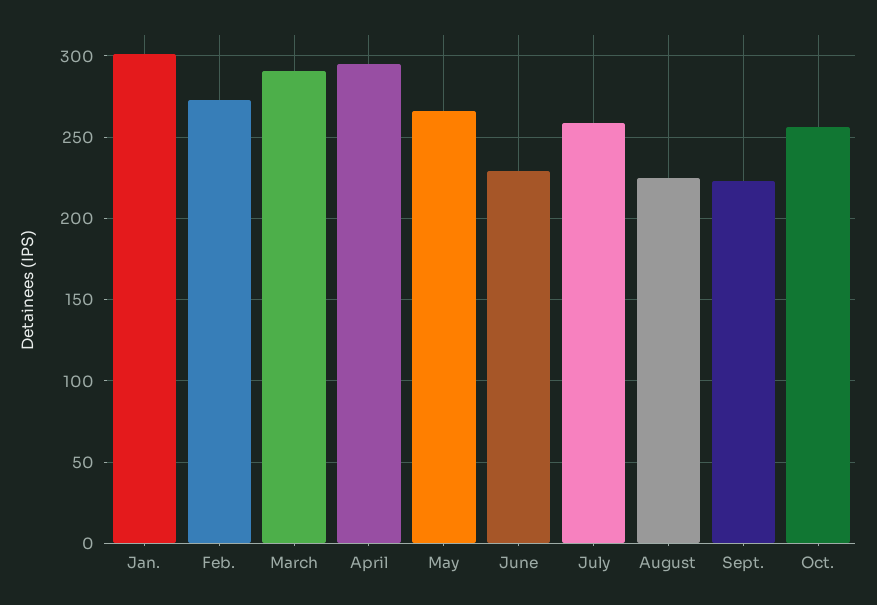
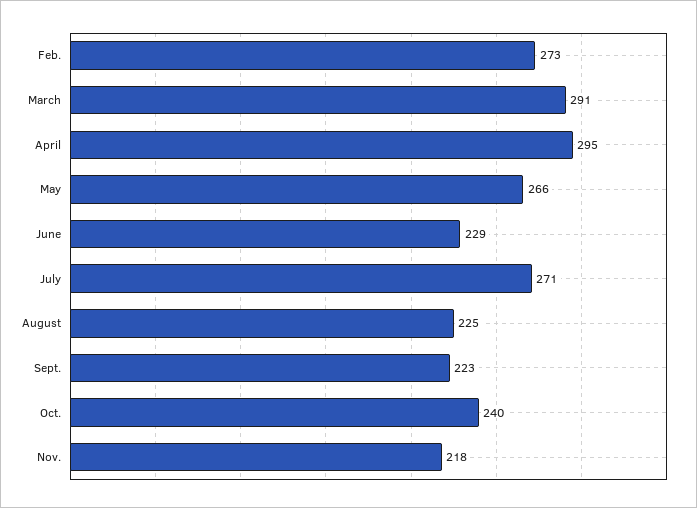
Jan.: 300 -> none
July: 260 -> 271
Oct.: 255 -> 240
Nov.: none -> 218

